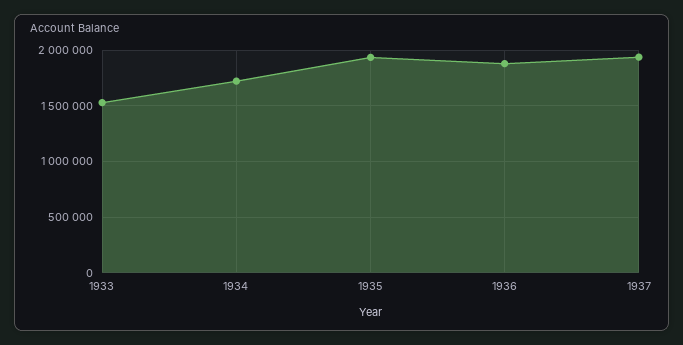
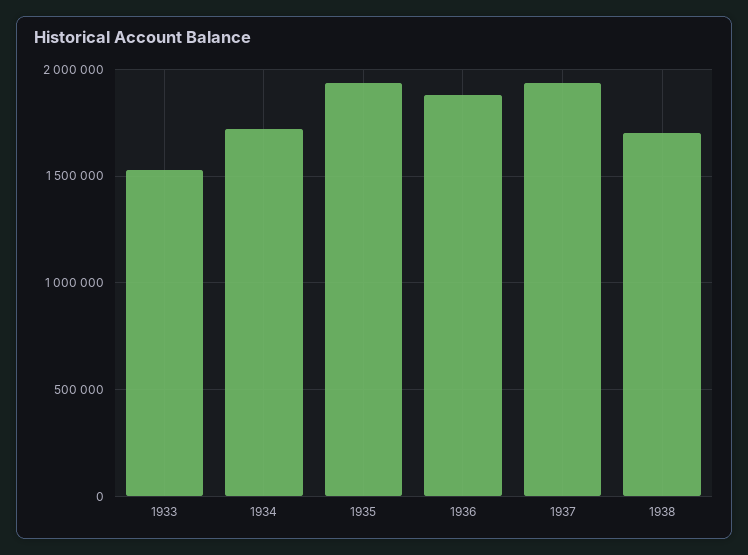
1938: none -> 1700000

